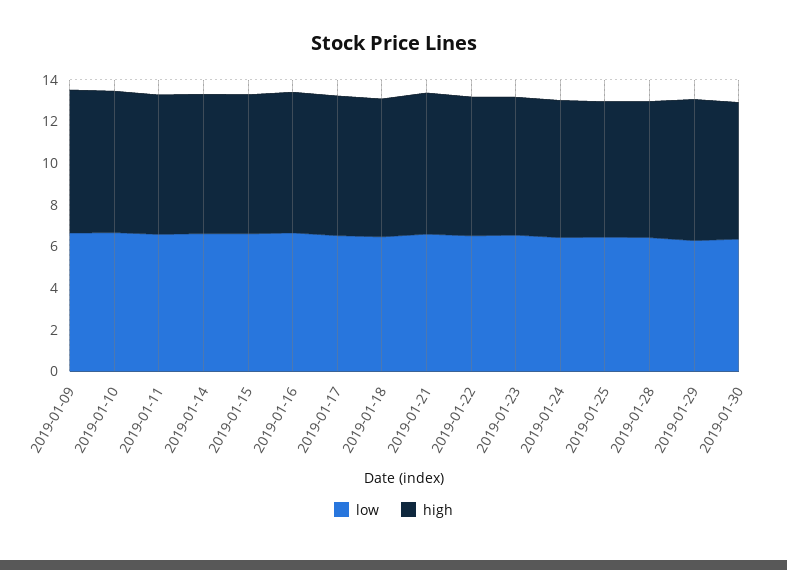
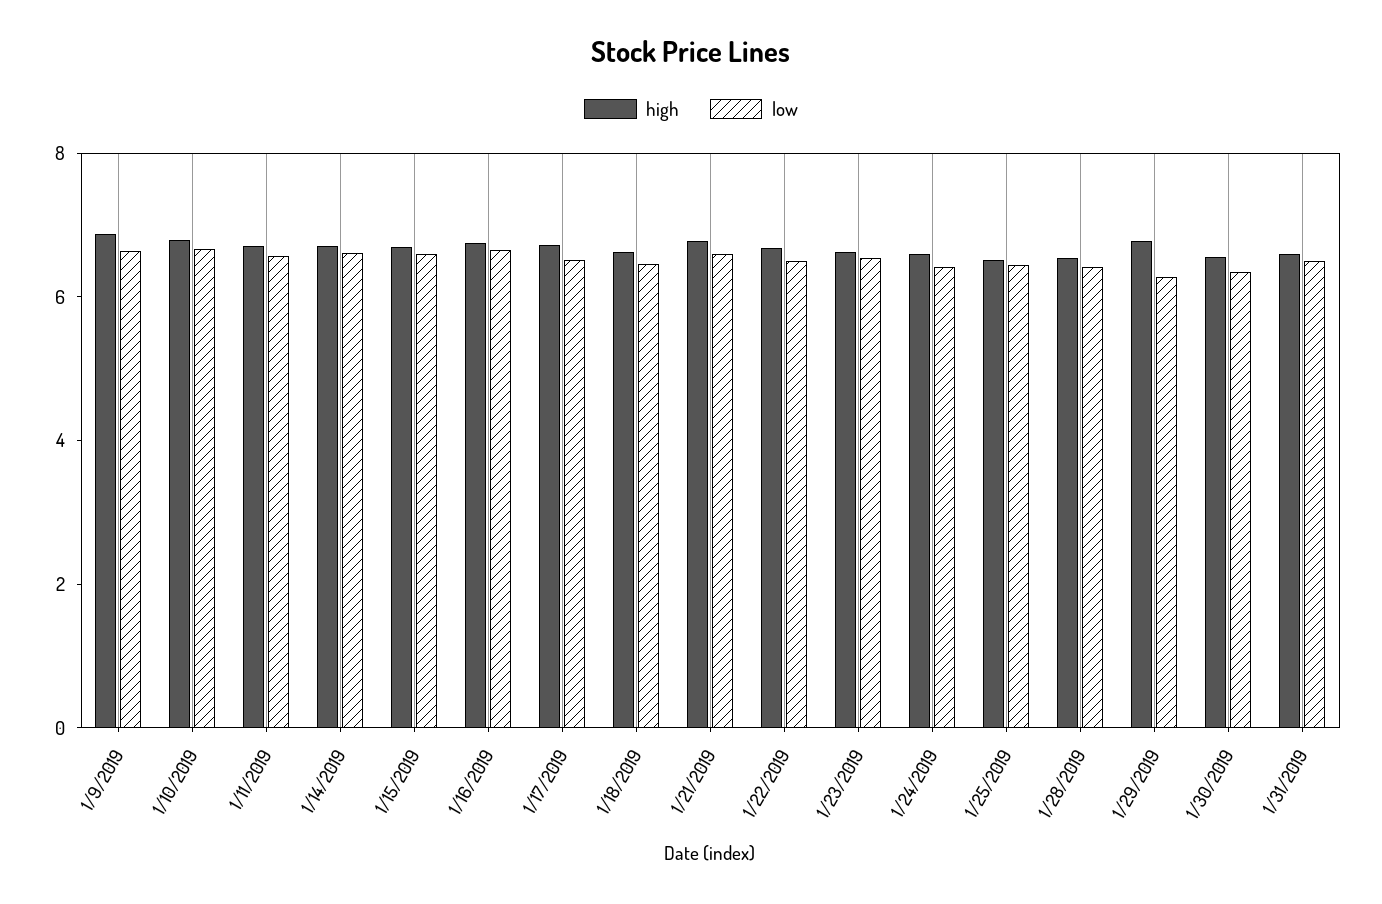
high, 1/31/2019: none -> 6.5
low, 1/31/2019: none -> 6.5

